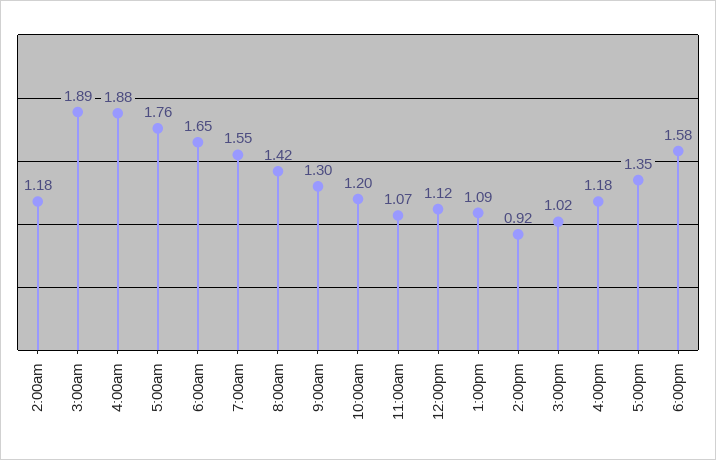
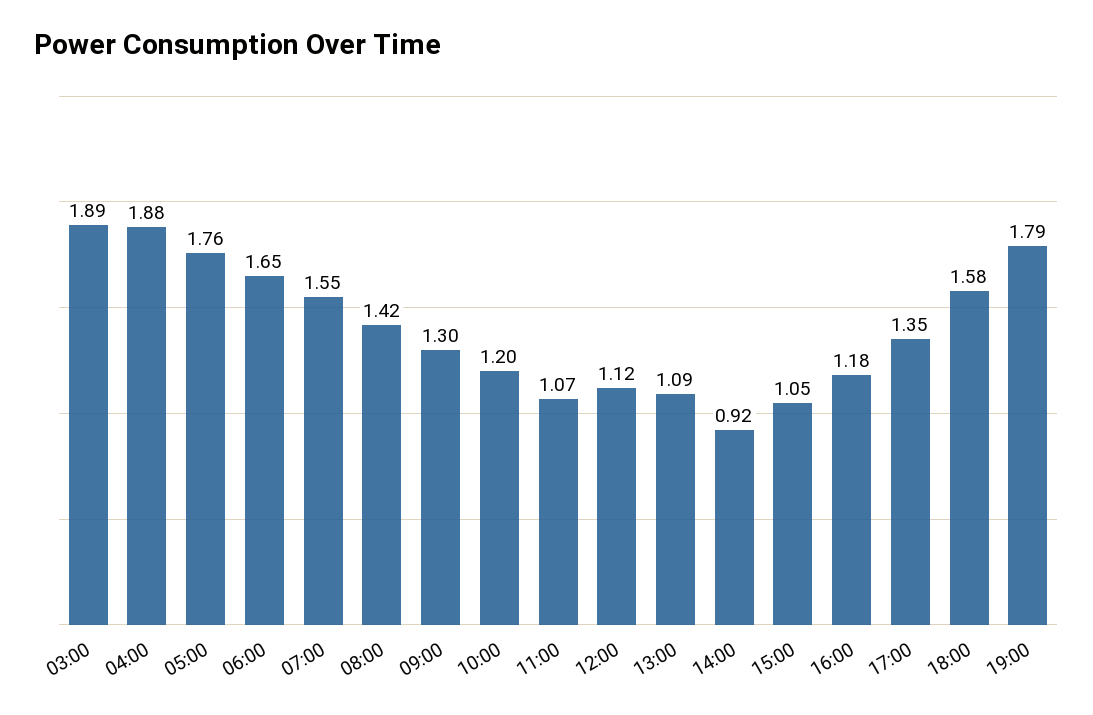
2:00am: 1.18 -> none
3:00pm: 1.02 -> 1.05
19:00: none -> 1.79

